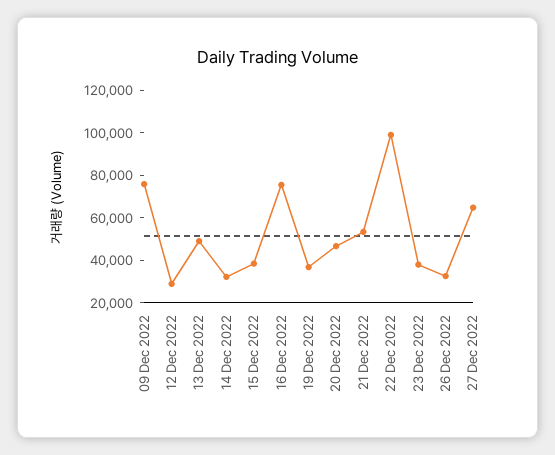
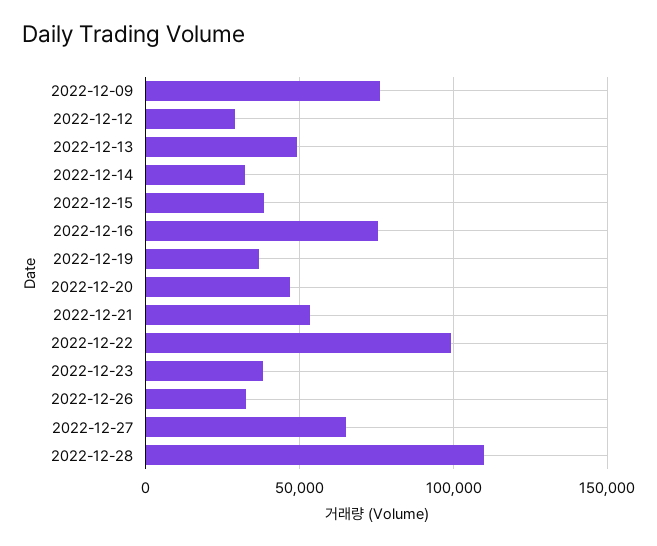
2022-12-28: none -> 110000

